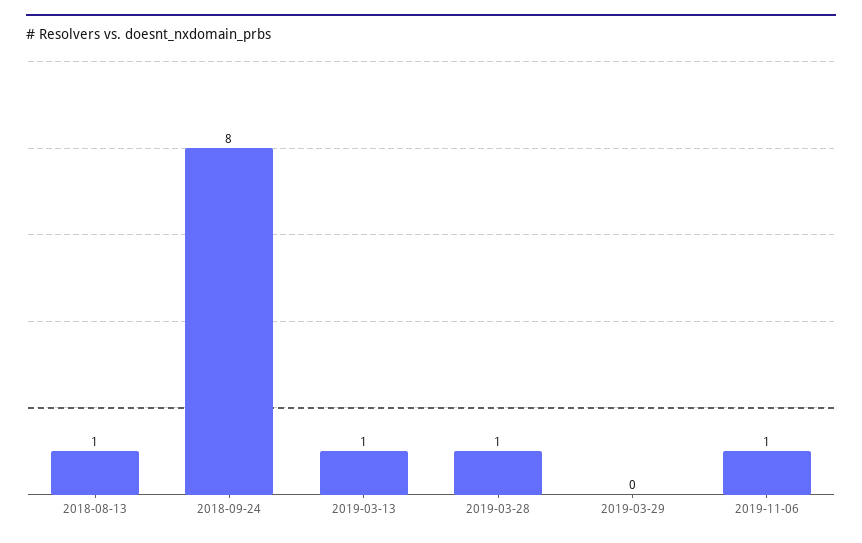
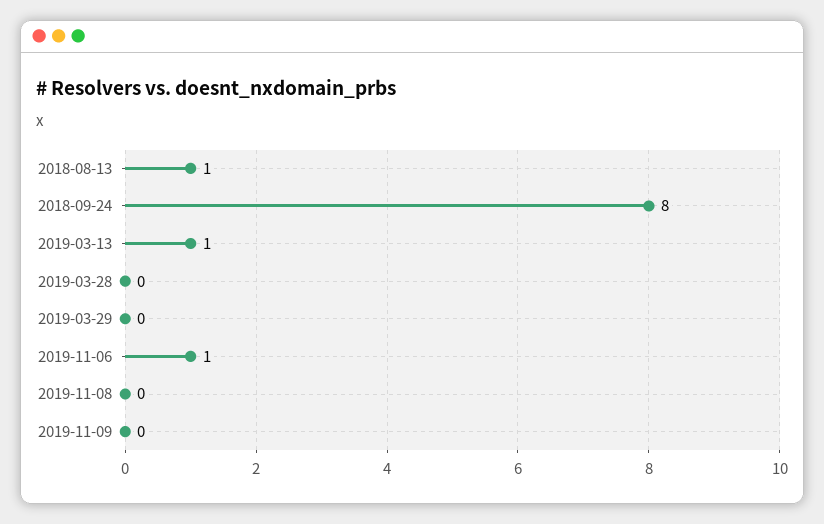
2019-03-28: 1 -> 0
2019-11-08: none -> 0
2019-11-09: none -> 0

